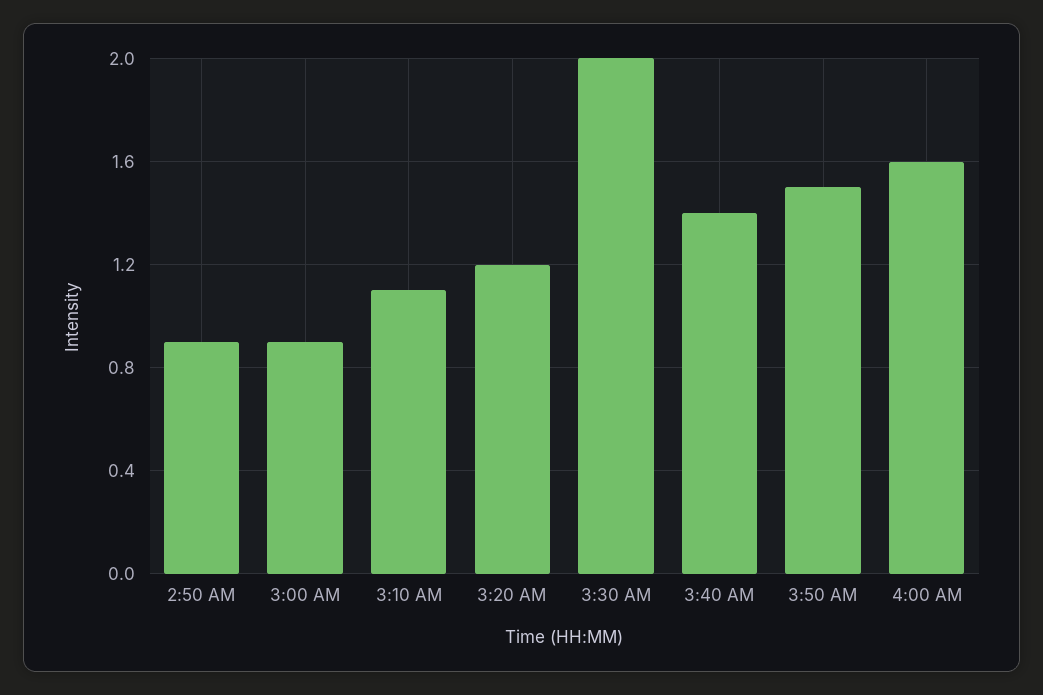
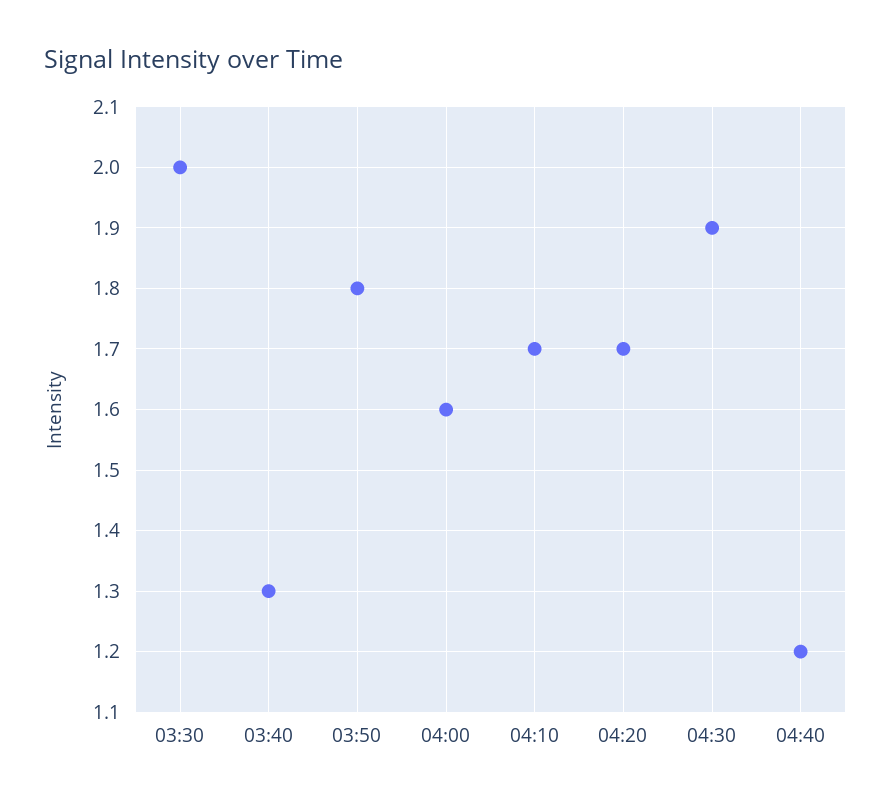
2:50 AM: 0.9 -> none
3:00 AM: 0.9 -> none
3:10 AM: 1.1 -> none
3:20 AM: 1.2 -> none
3:40 AM: 1.4 -> 1.3
3:50 AM: 1.5 -> 1.8
04:10: none -> 1.7
04:20: none -> 1.7
04:30: none -> 1.9
04:40: none -> 1.2

